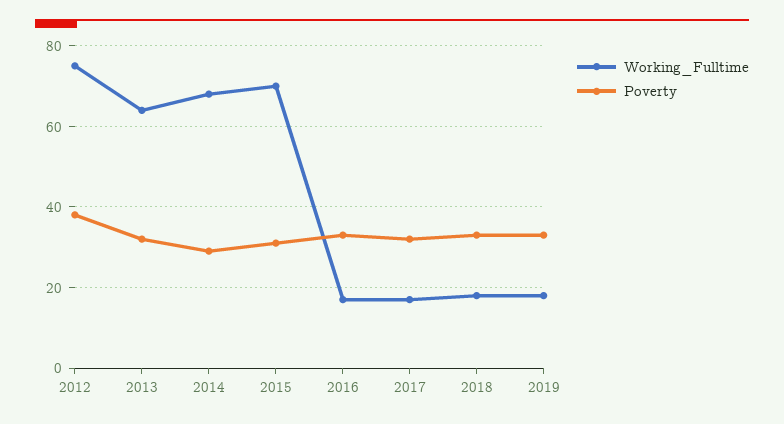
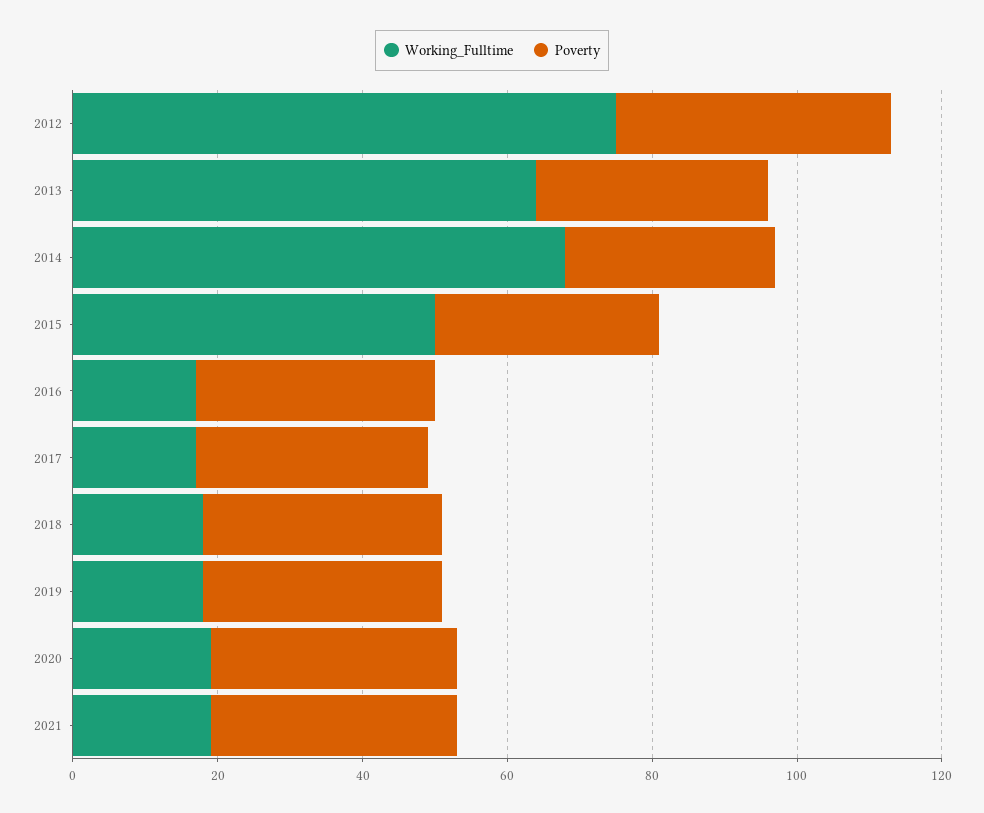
Working_Fulltime, 2015: 70 -> 50
Working_Fulltime, 2020: none -> 20
Poverty, 2020: none -> 35
Working_Fulltime, 2021: none -> 20
Poverty, 2021: none -> 35

